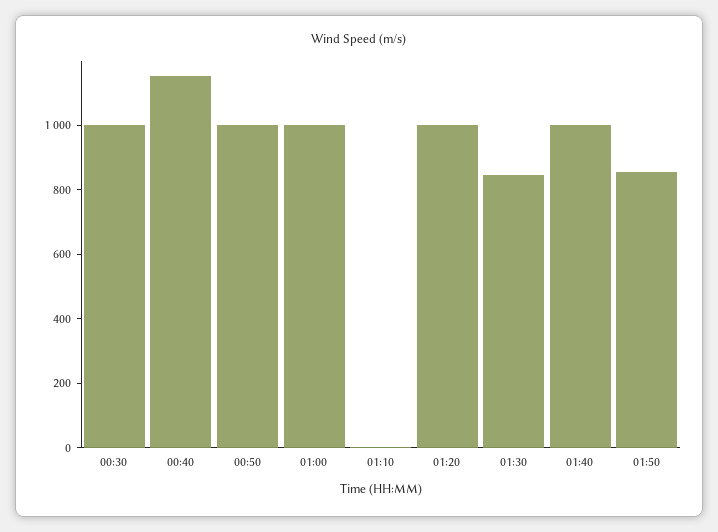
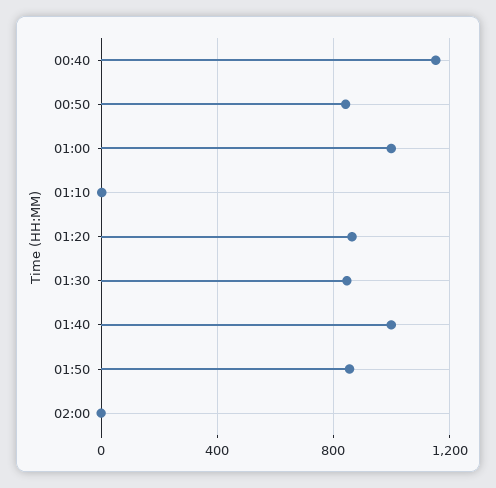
00:30: 1000 -> none
00:50: 1000 -> 850
01:20: 1000 -> 850
02:00: none -> 0

